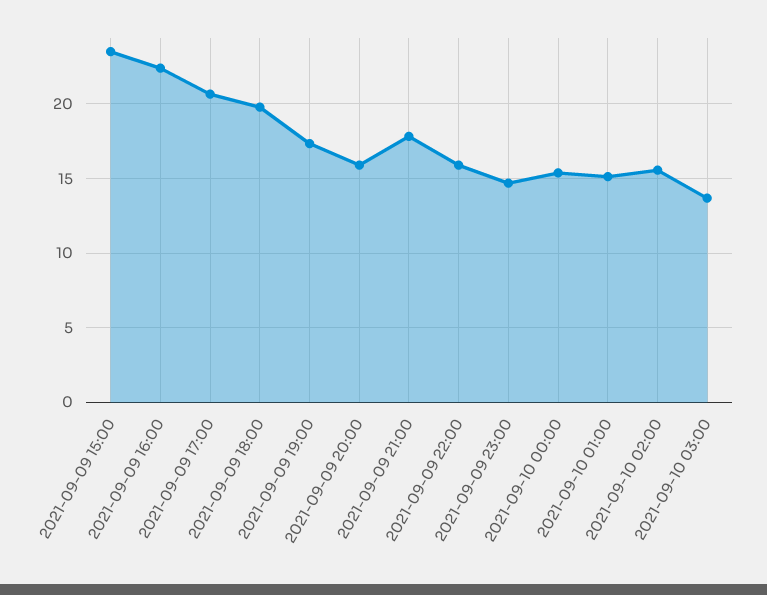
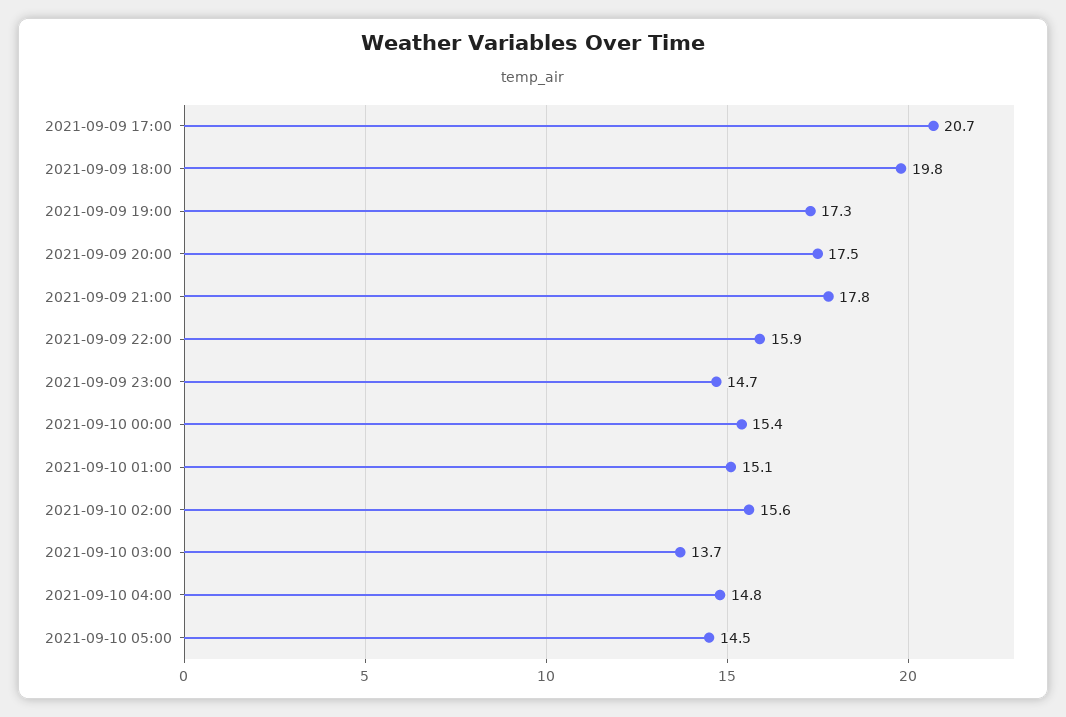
2021-09-09 15:00: 23.5 -> none
2021-09-09 16:00: 22.5 -> none
2021-09-09 20:00: 16 -> 17.5
2021-09-10 04:00: none -> 14.8
2021-09-10 05:00: none -> 14.5

